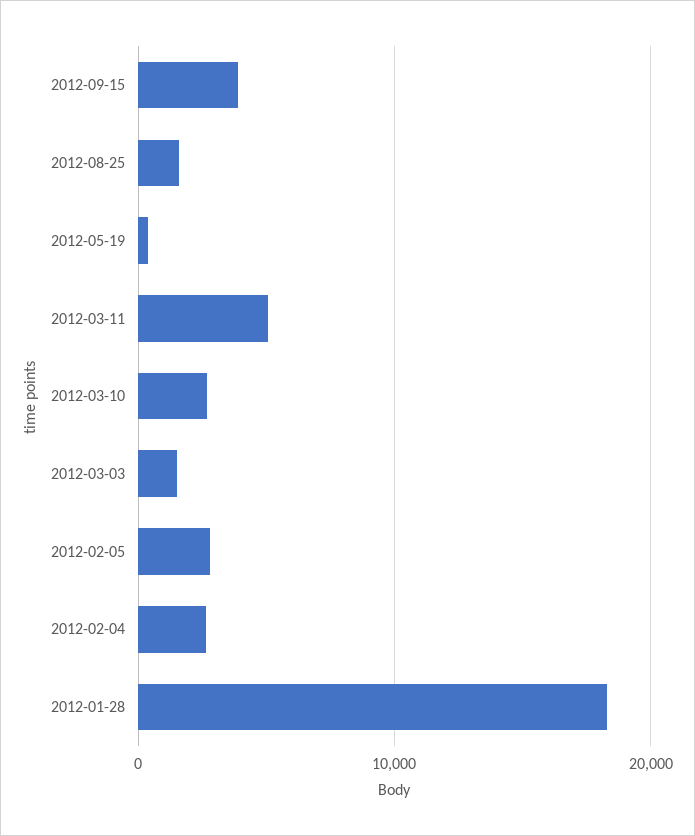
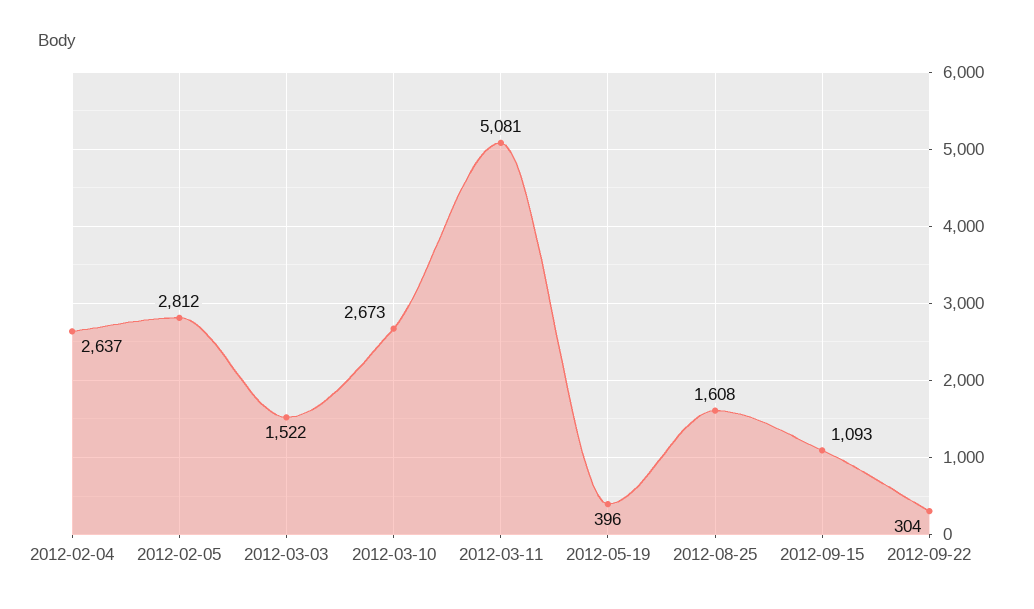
2012-09-15: 4000 -> 1093
2012-01-28: 18000 -> none
2012-09-22: none -> 304

